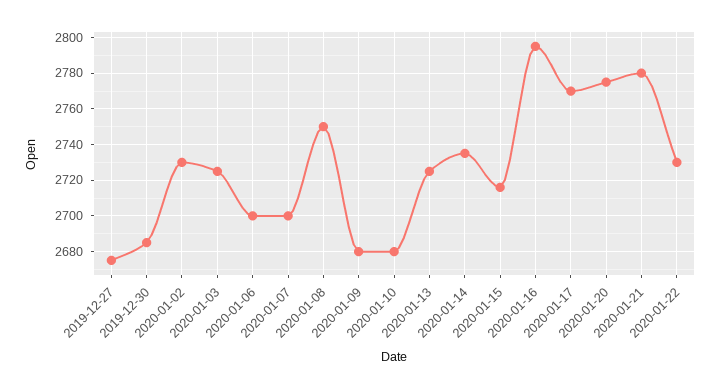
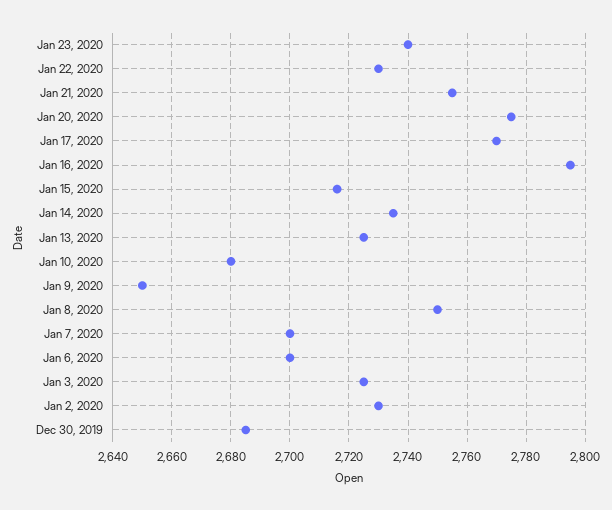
2019-12-27: 2675 -> none
2020-01-09: 2680 -> 2650
2020-01-21: 2780 -> 2755
Jan 23, 2020: none -> 2740

